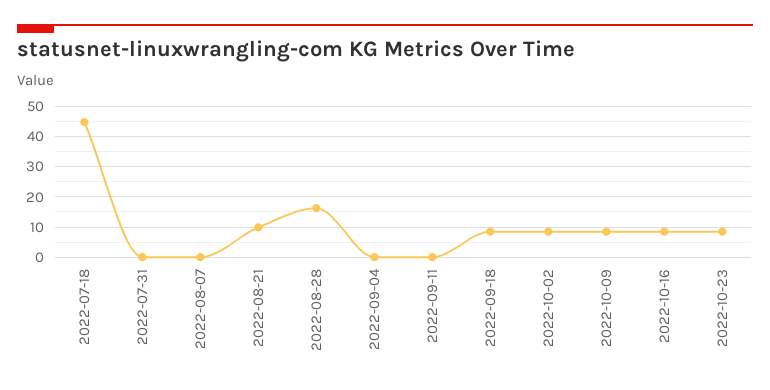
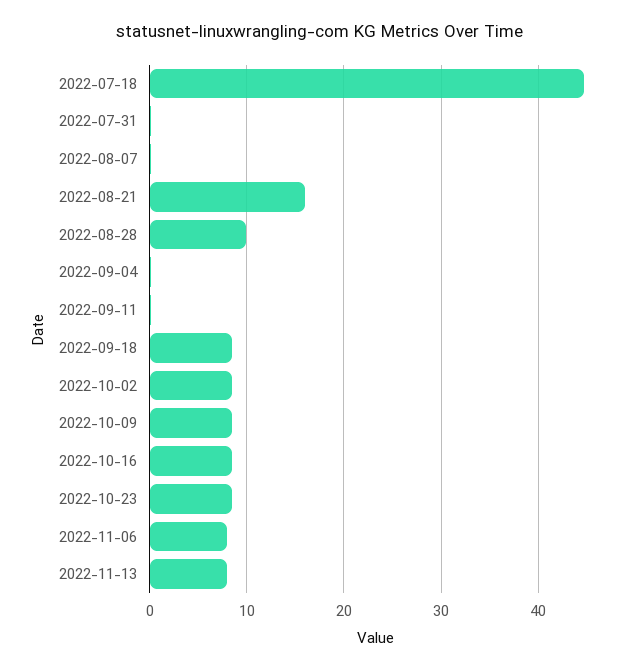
2022-08-21: 10 -> 16
2022-08-28: 16 -> 10
2022-11-06: none -> 8
2022-11-13: none -> 8

